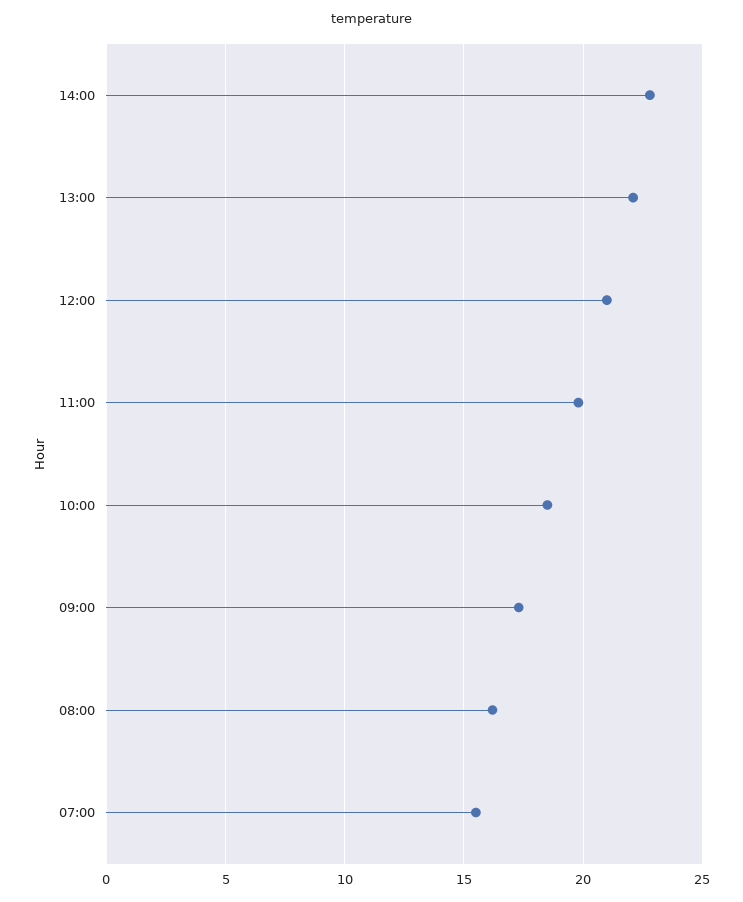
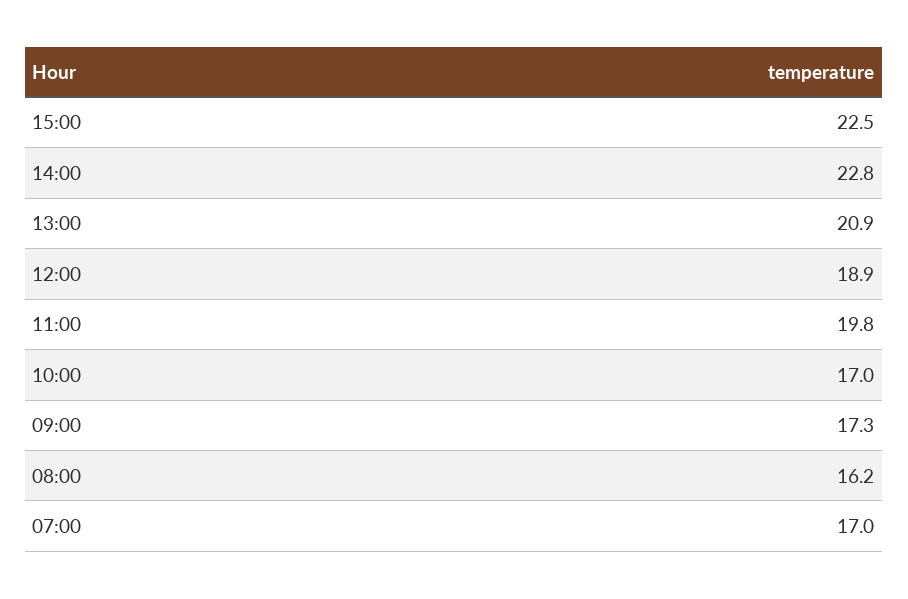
13:00: 22 -> 20.9
12:00: 21 -> 18.9
10:00: 18.5 -> 17
07:00: 15.5 -> 17
15:00: none -> 22.5

